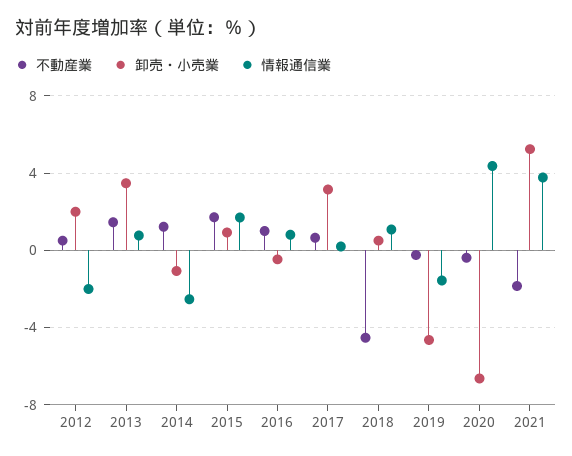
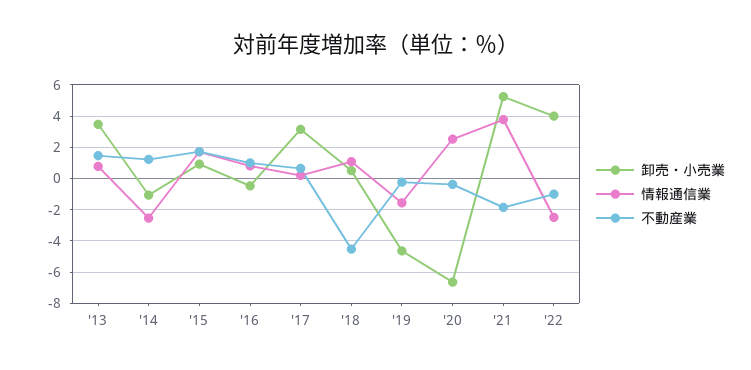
不動産業, 2012: 0.5 -> none
卸売・小売業, 2012: 2 -> none
情報通信業, 2012: -2 -> none
情報通信業, 2020: 4.5 -> 2.5
卸売・小売業, '22: none -> 4
情報通信業, '22: none -> -2.5
不動産業, '22: none -> -1

